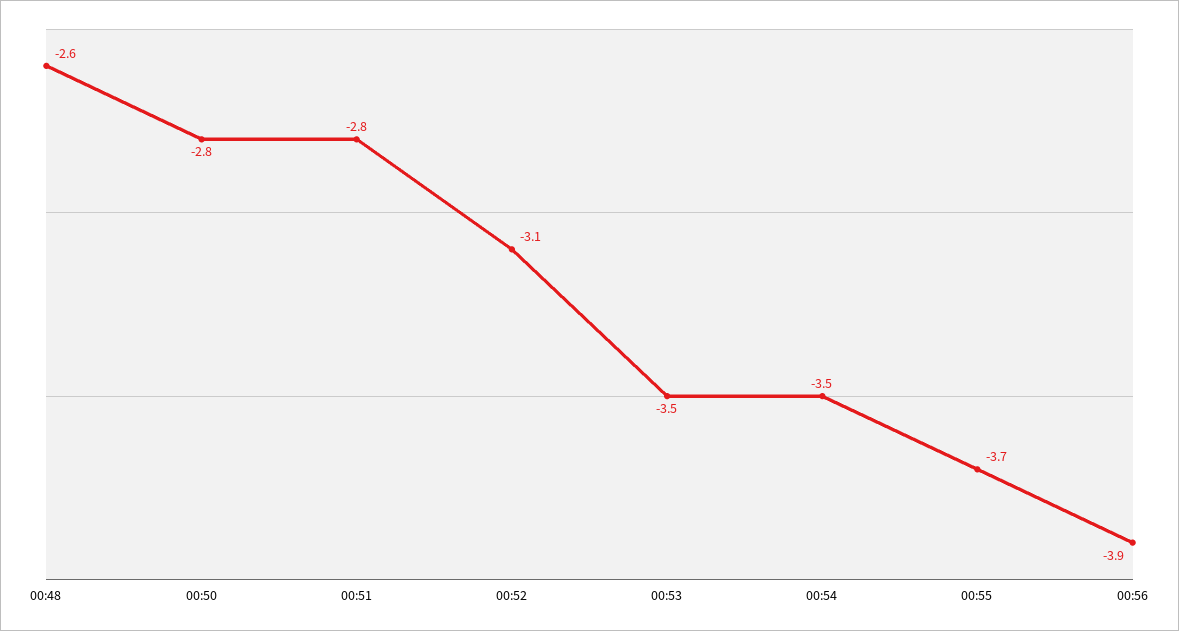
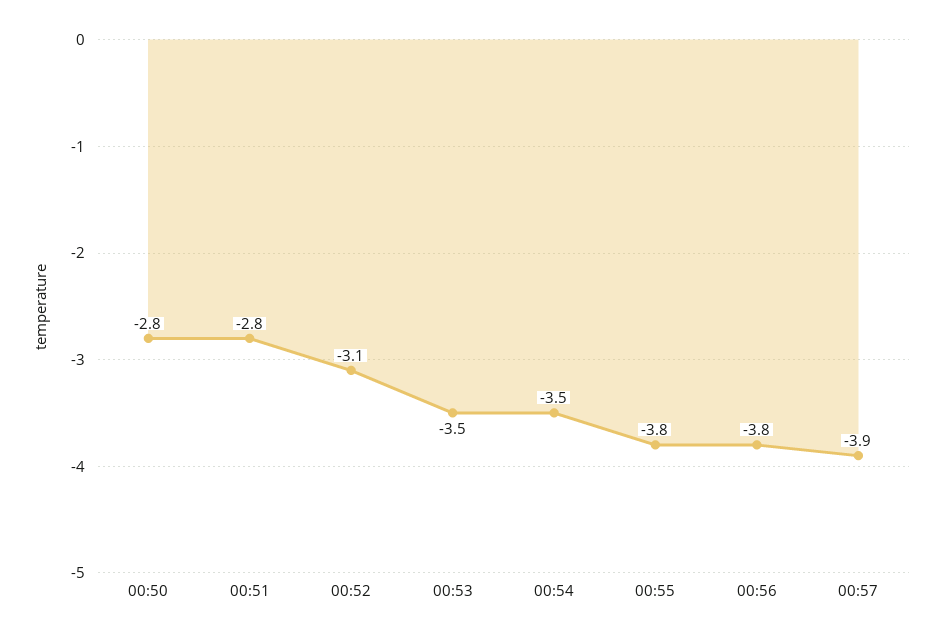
00:48: -2.6 -> none
00:55: -3.7 -> -3.8
00:56: -3.9 -> -3.8
00:57: none -> -3.9

